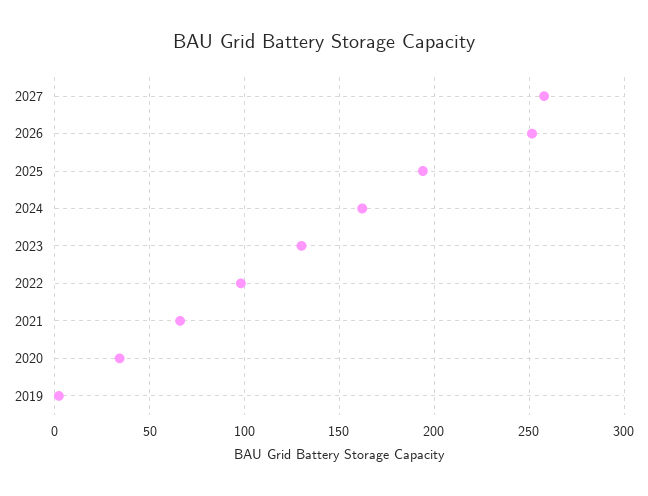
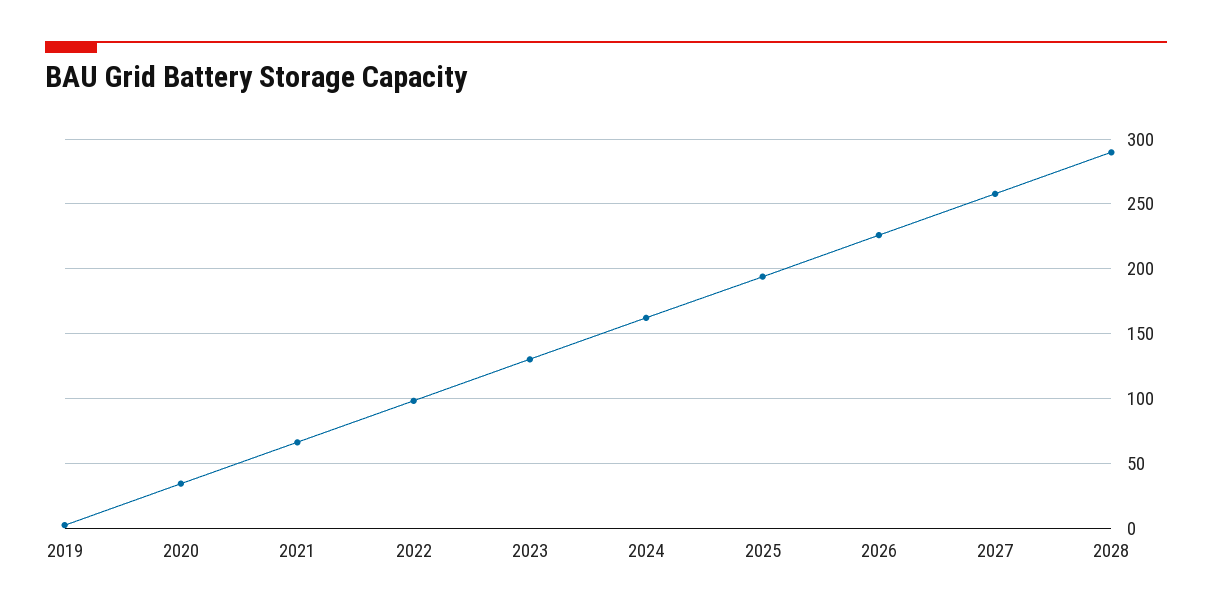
2026: 250 -> 225
2028: none -> 290

